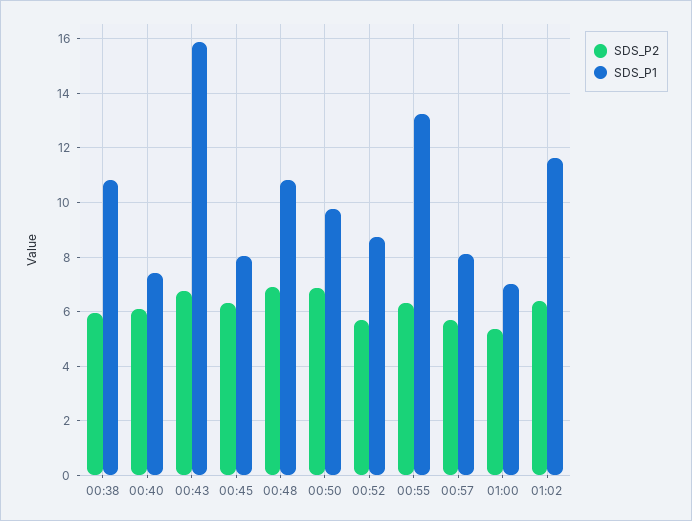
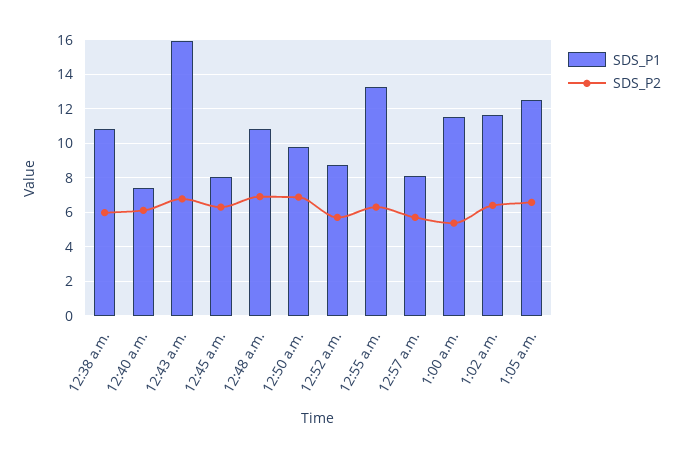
SDS_P1, 01:00: 7 -> 11.5
SDS_P1, 1:05 a.m.: none -> 12.5
SDS_P2, 1:05 a.m.: none -> 6.5

